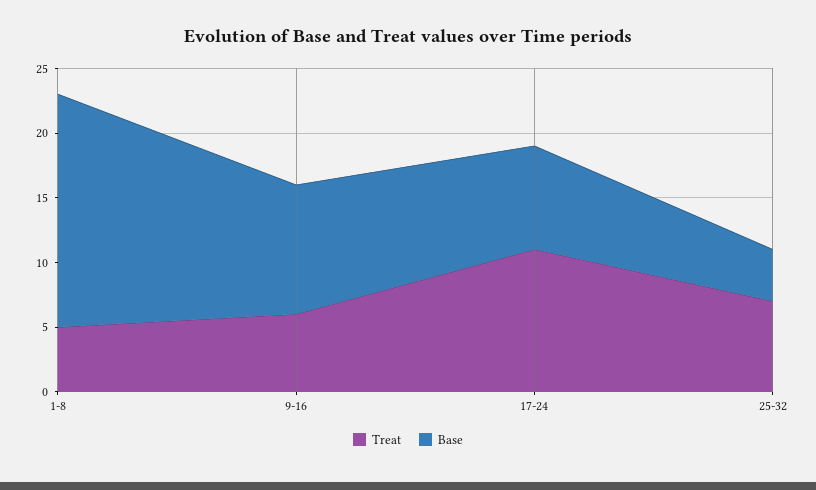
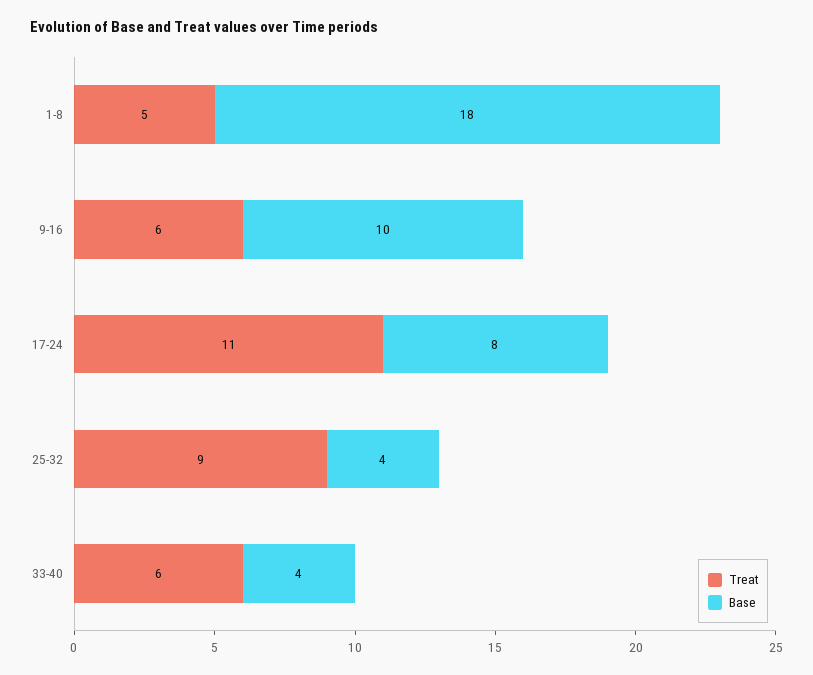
Treat, 25-32: 7 -> 9
Treat, 33-40: none -> 6
Base, 33-40: none -> 4

